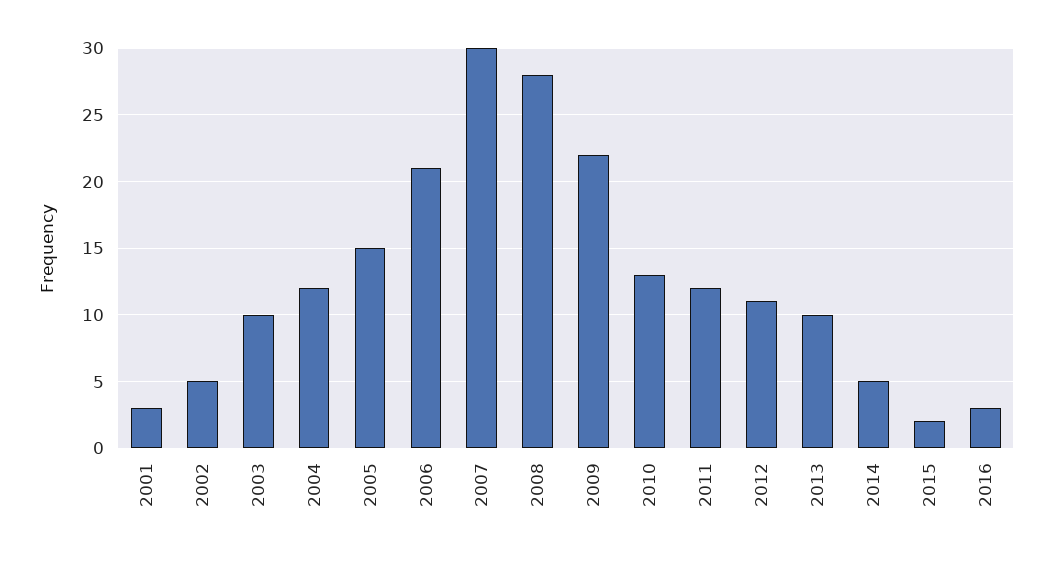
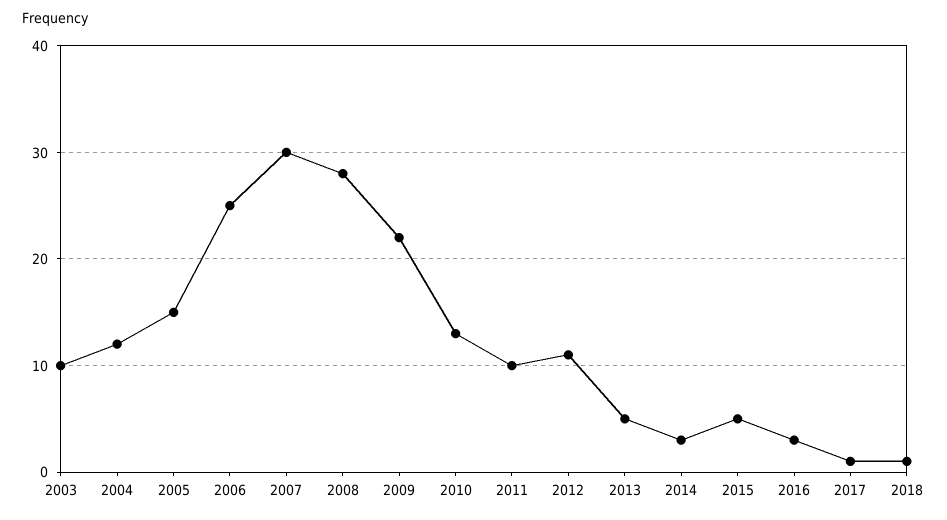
2001: 3 -> none
2002: 5 -> none
2006: 21 -> 25
2011: 12 -> 10
2013: 10 -> 5
2014: 5 -> 3
2015: 2 -> 5
2017: none -> 1
2018: none -> 1

